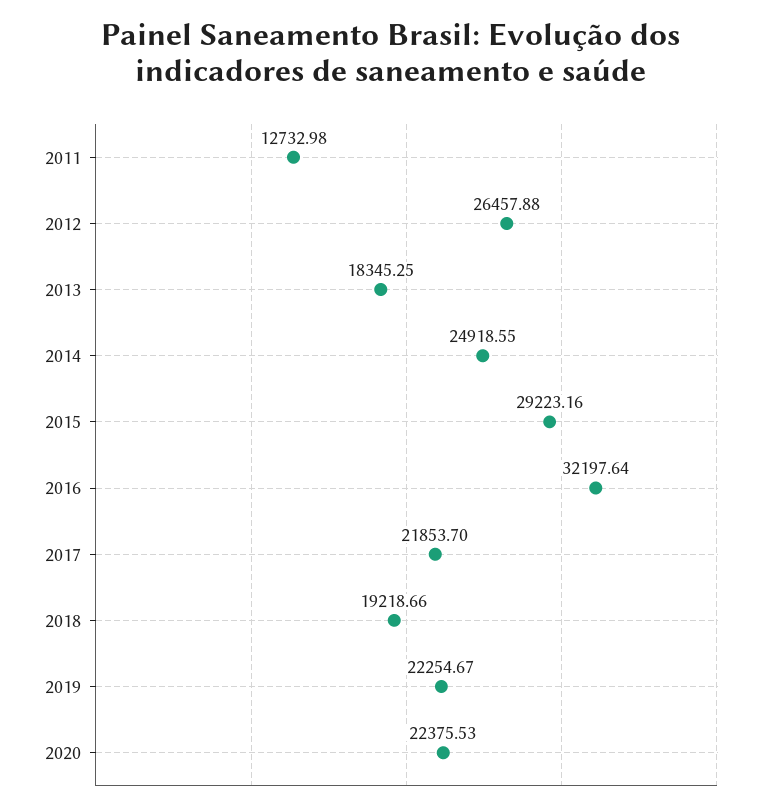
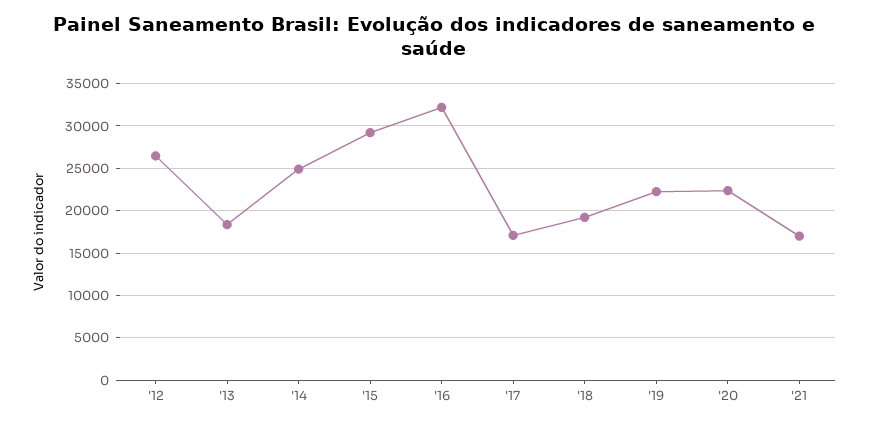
2011: 12732.98 -> none
2017: 21853.7 -> 17000
'21: none -> 17000

